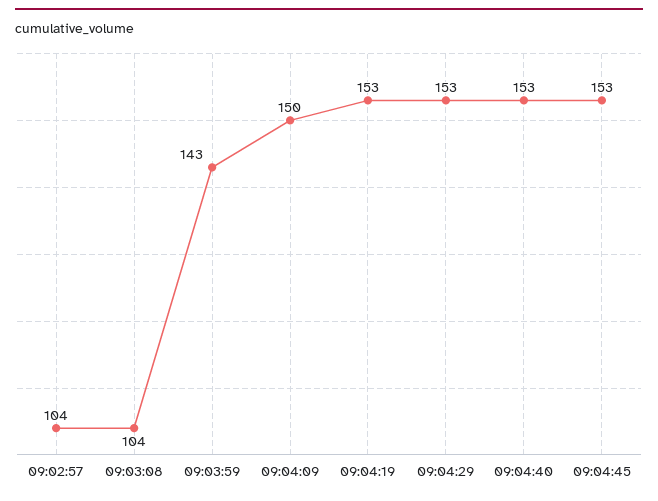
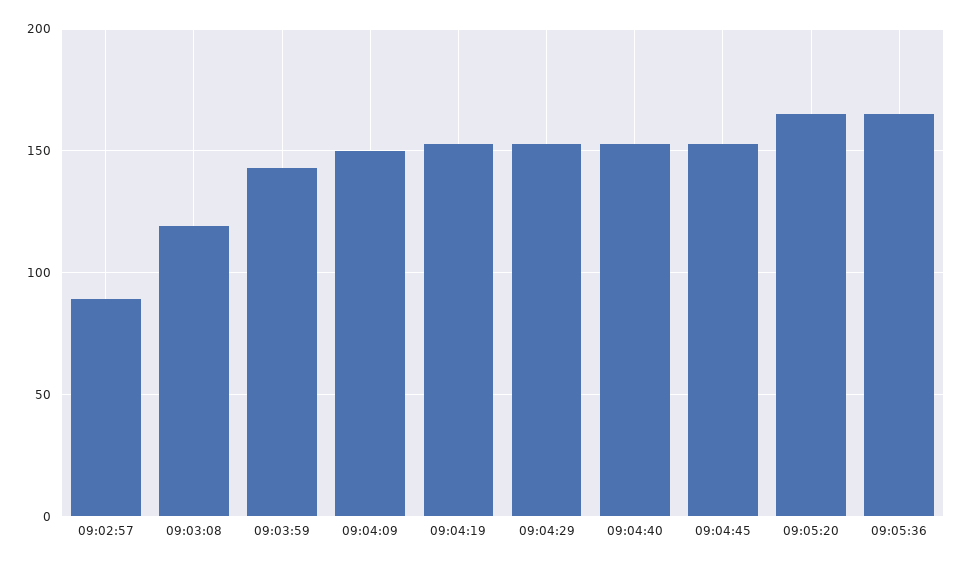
09:02:57: 104 -> 90
09:03:08: 104 -> 120
09:05:20: none -> 165
09:05:36: none -> 165

